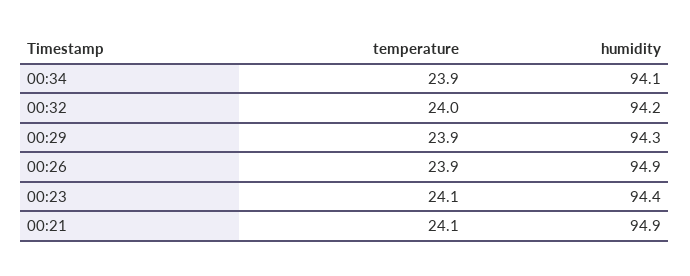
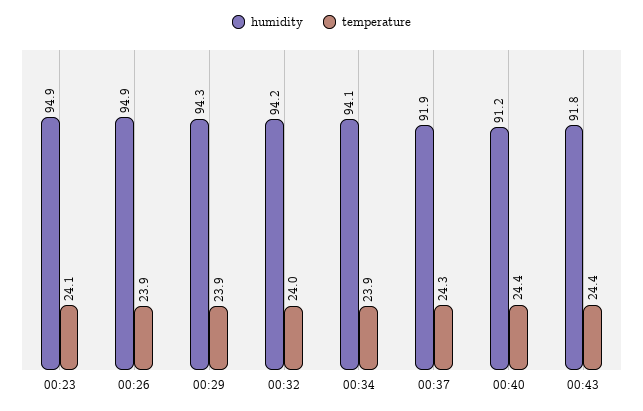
humidity, 00:23: 94.4 -> 94.9
temperature, 00:21: 24.1 -> none
humidity, 00:21: 94.9 -> none
humidity, 00:37: none -> 91.9
temperature, 00:37: none -> 24.3
humidity, 00:40: none -> 91.2
temperature, 00:40: none -> 24.4
humidity, 00:43: none -> 91.8
temperature, 00:43: none -> 24.4

